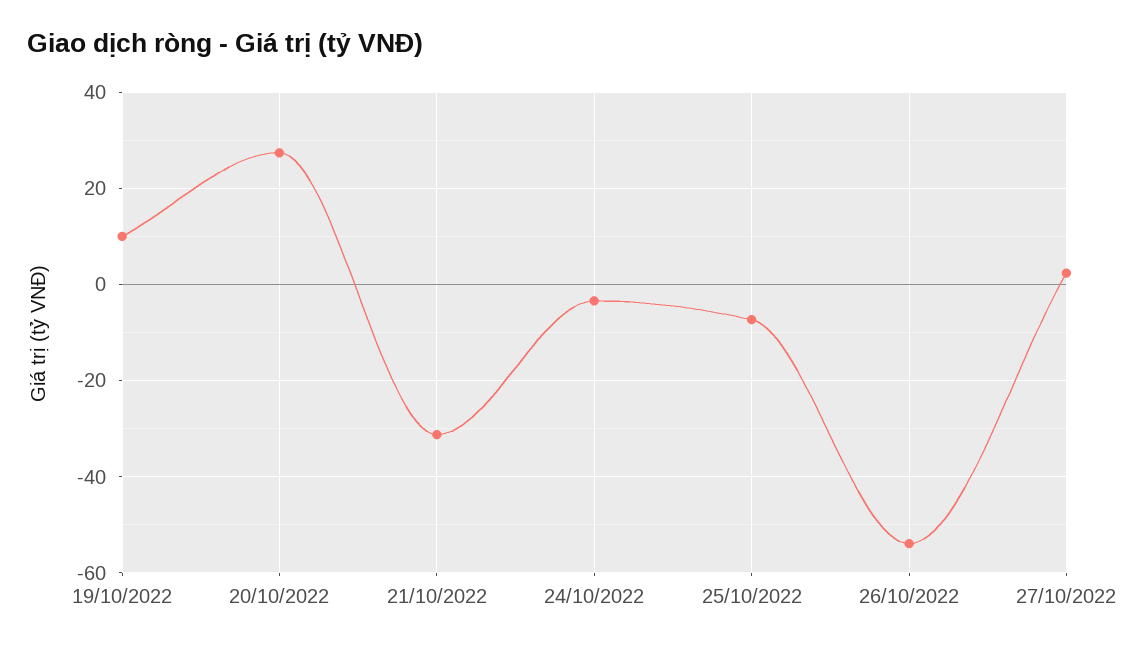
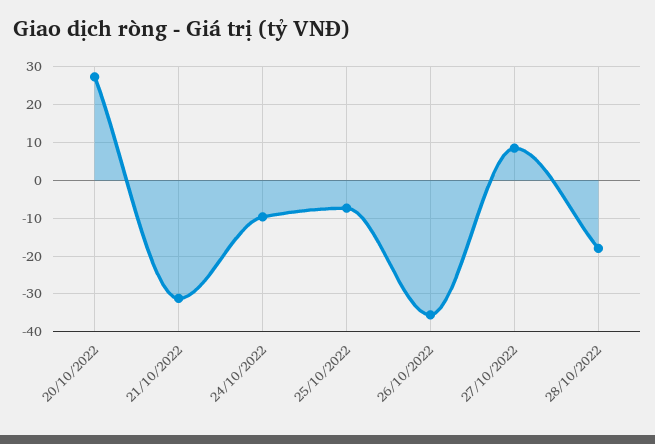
19/10/2022: 10 -> none
24/10/2022: -4 -> -10
26/10/2022: -54 -> -36
27/10/2022: 2 -> 8
28/10/2022: none -> -18

